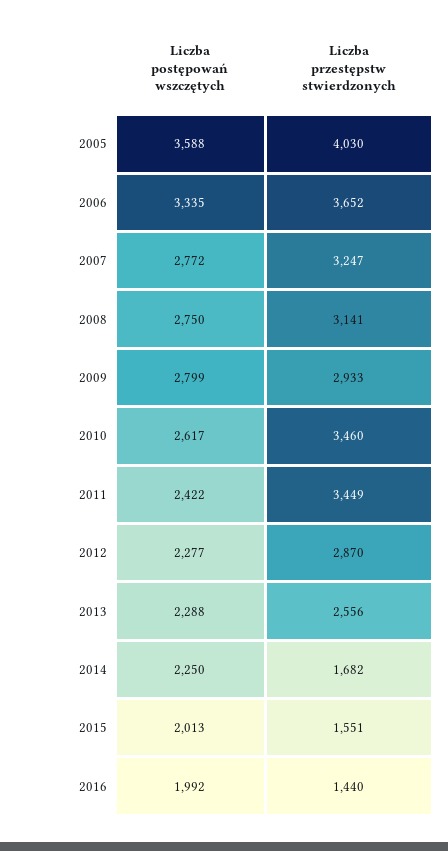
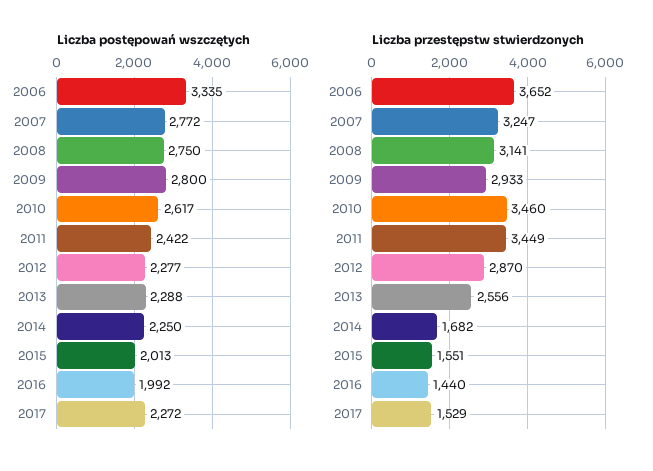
Liczba postępowań wszczętych, 2005: 3588 -> none
Liczba przestępstw stwierdzonych, 2005: 4030 -> none
Liczba postępowań wszczętych, 2009: 2799 -> 2800
Liczba postępowań wszczętych, 2017: none -> 2272
Liczba przestępstw stwierdzonych, 2017: none -> 1529

